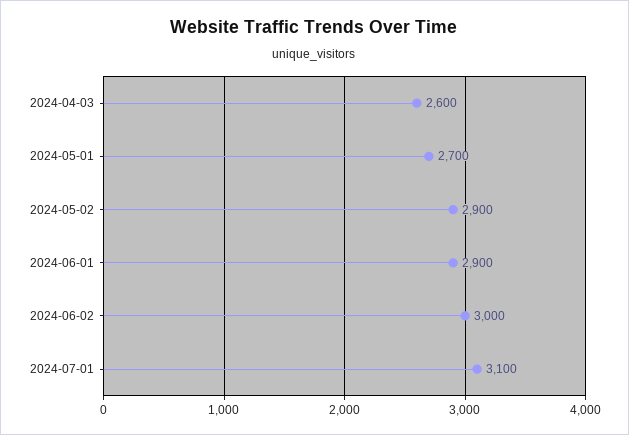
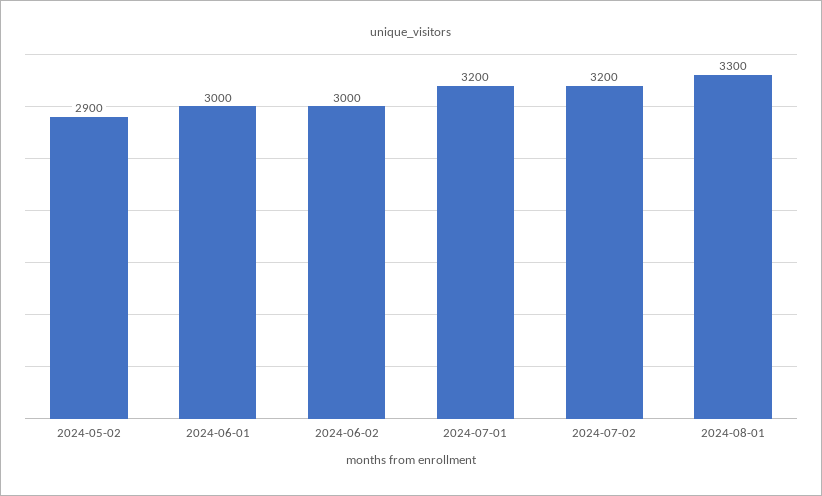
2024-04-03: 2600 -> none
2024-05-01: 2700 -> none
2024-06-01: 2900 -> 3000
2024-07-01: 3100 -> 3200
2024-07-02: none -> 3200
2024-08-01: none -> 3300

